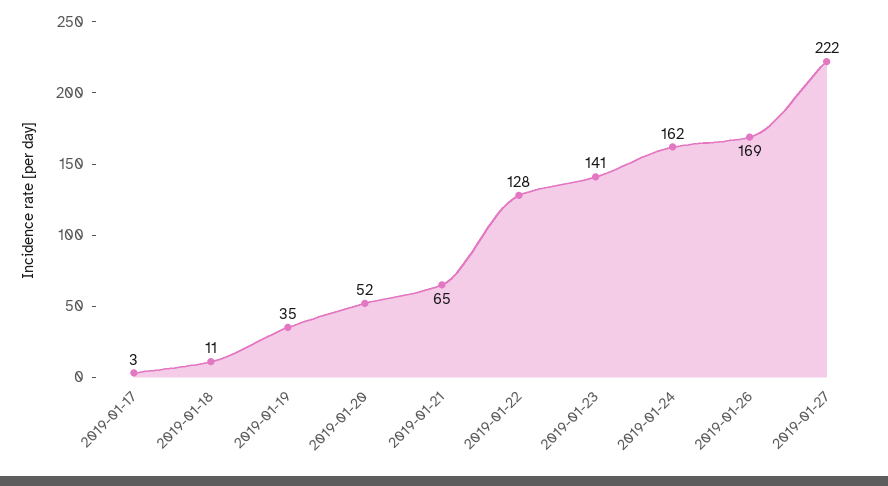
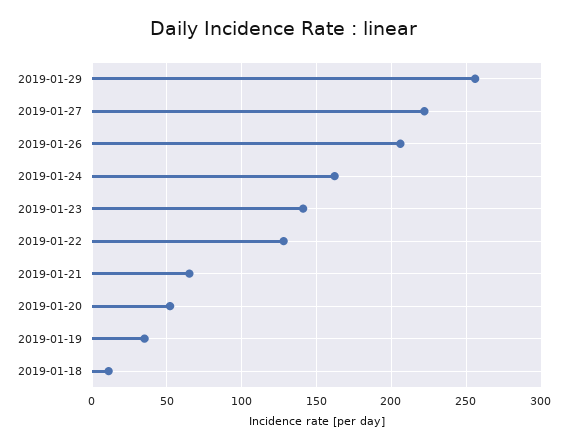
2019-01-17: 3 -> none
2019-01-26: 169 -> 205
2019-01-29: none -> 255

